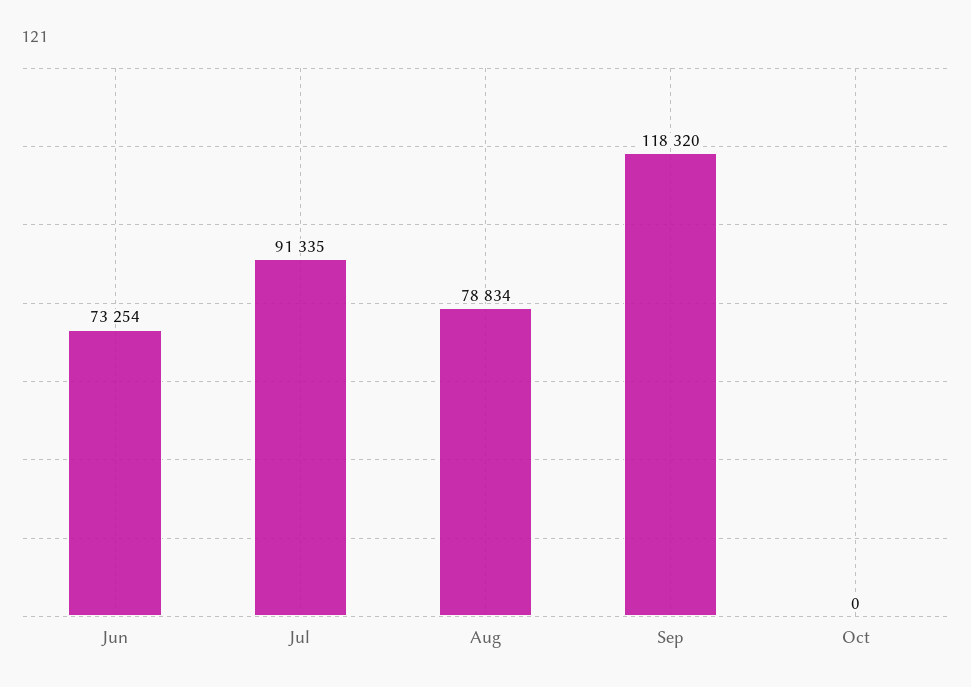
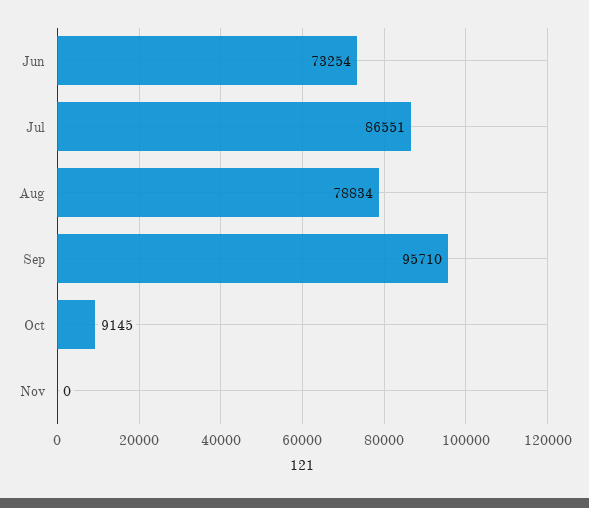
Jul: 91335 -> 86551
Sep: 118320 -> 95710
Oct: 0 -> 9145
Nov: none -> 0

